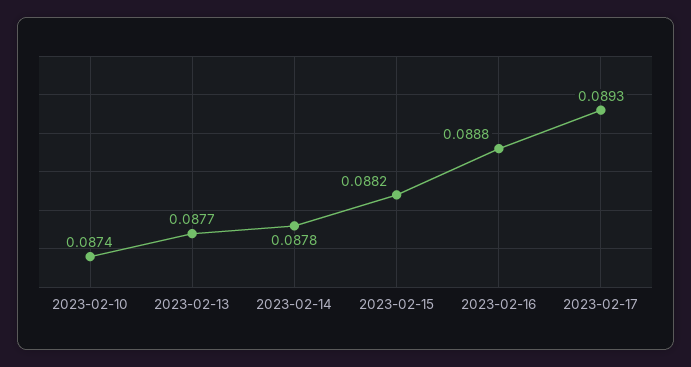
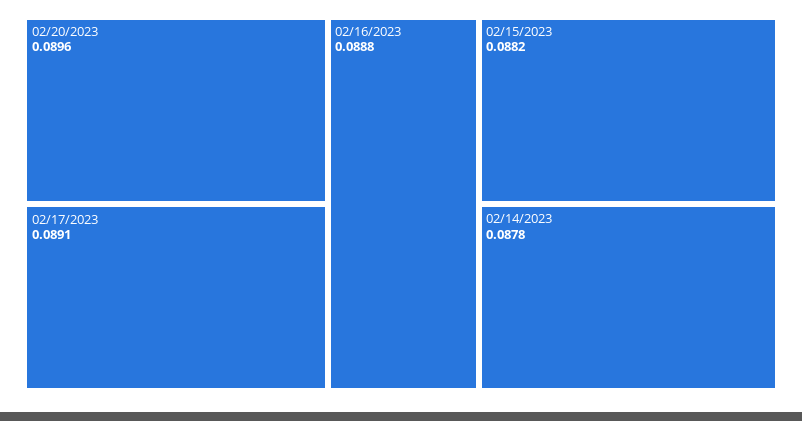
2023-02-10: 0.0874 -> none
2023-02-13: 0.0877 -> none
2023-02-17: 0.0893 -> 0.0891
02/20/2023: none -> 0.0896

